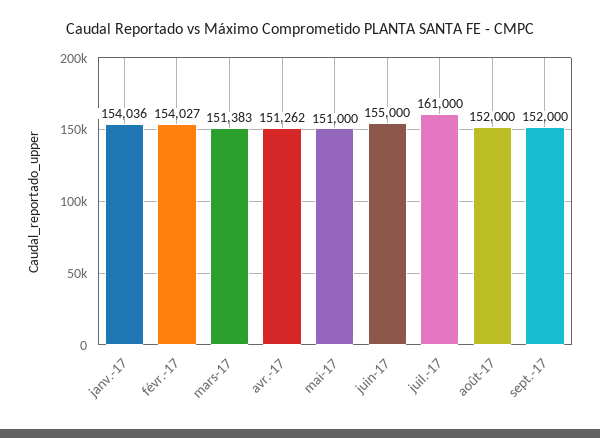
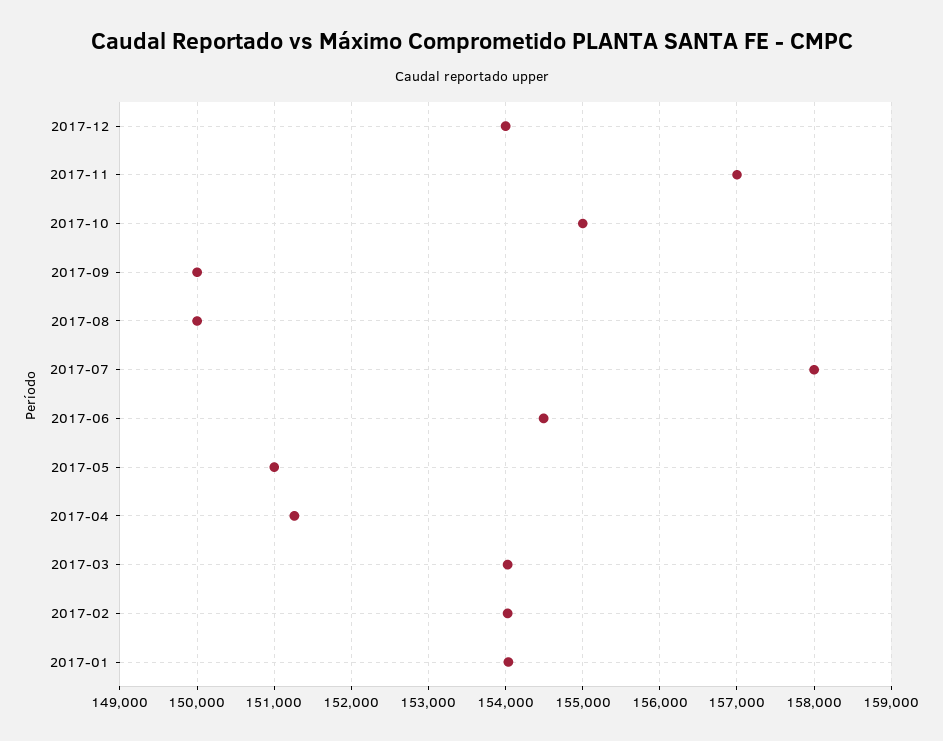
mars-17: 151383 -> 154000
juin-17: 155000 -> 154500
juil.-17: 161000 -> 158000
août-17: 152000 -> 150000
sept.-17: 152000 -> 150000
2017-12: none -> 154000
2017-11: none -> 157000
2017-10: none -> 155000

